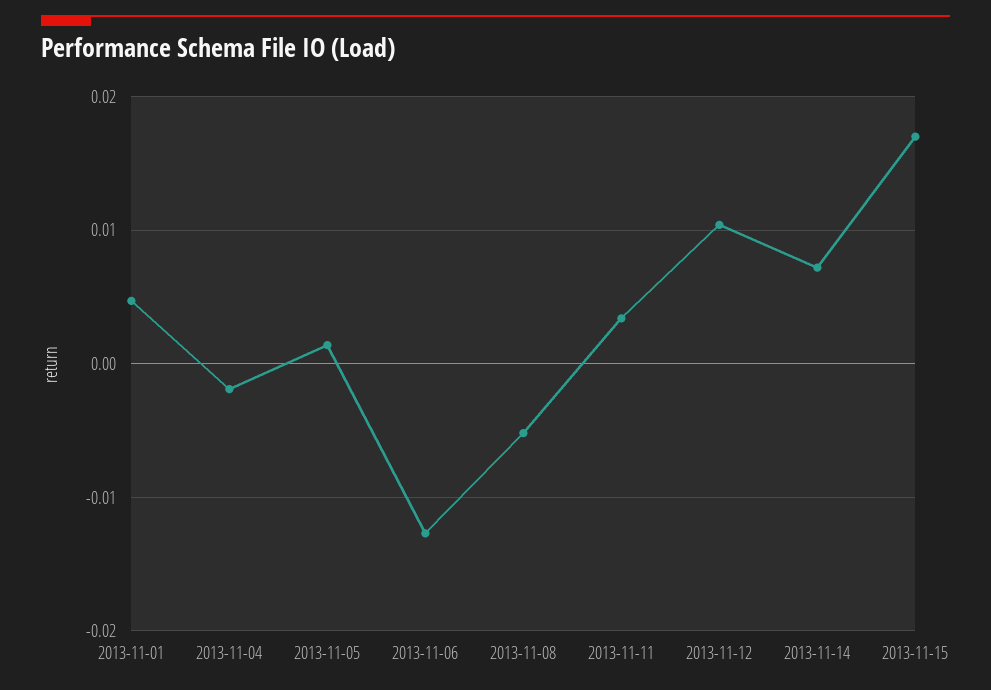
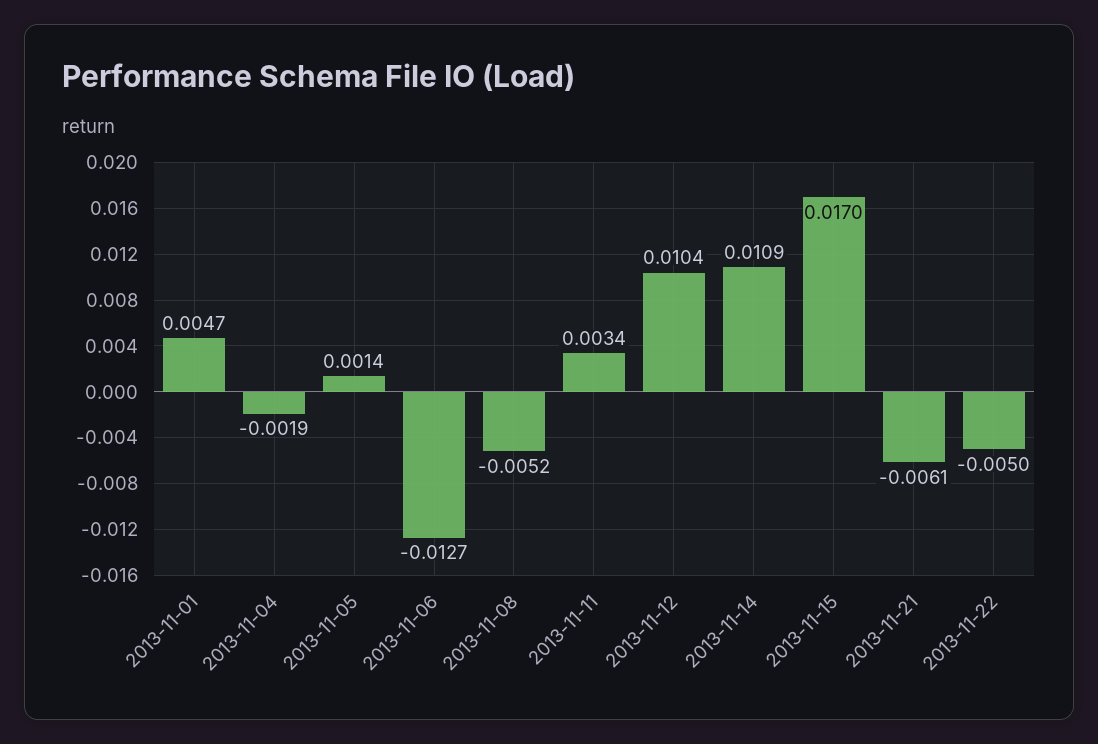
2013-11-14: 0.007 -> 0.0109
2013-11-21: none -> -0.0061
2013-11-22: none -> -0.005

